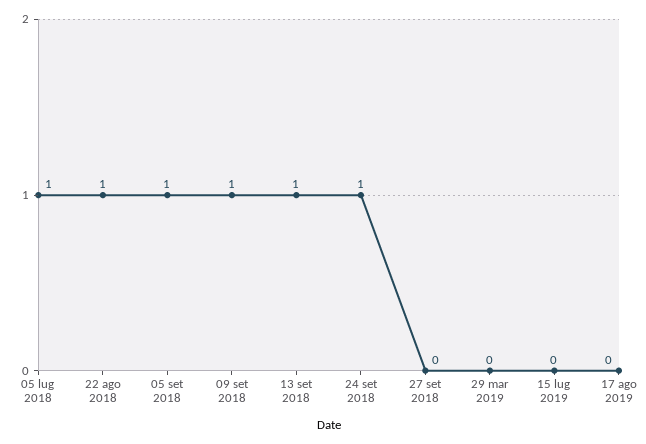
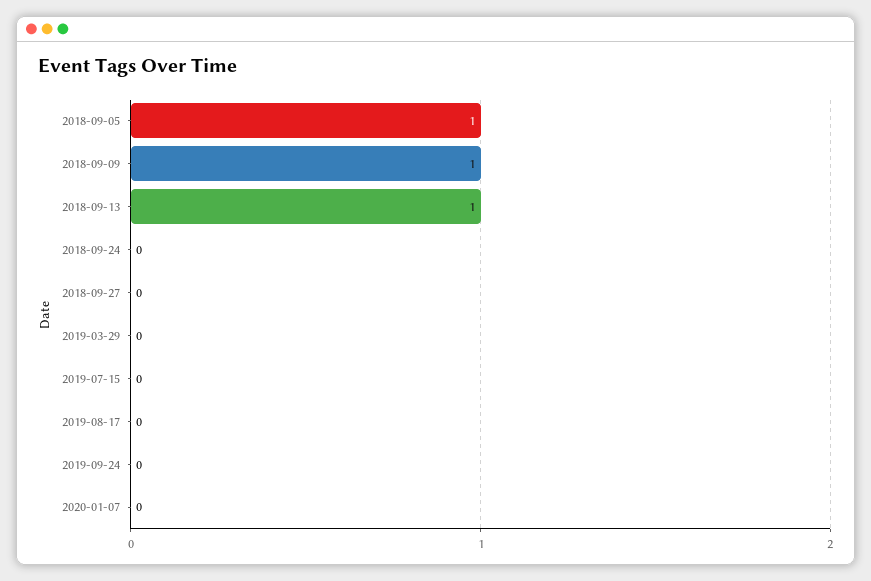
05 lug 2018: 1 -> none
22 ago 2018: 1 -> none
24 set 2018: 1 -> 0
2019-09-24: none -> 0
2020-01-07: none -> 0

